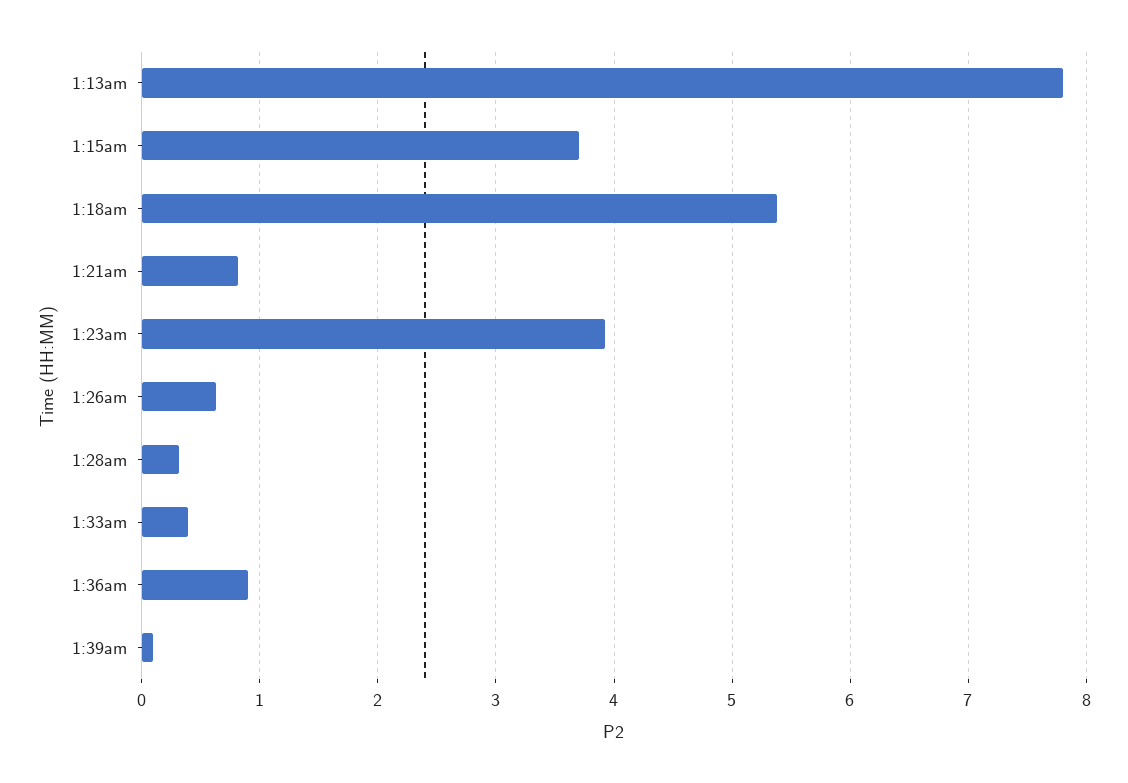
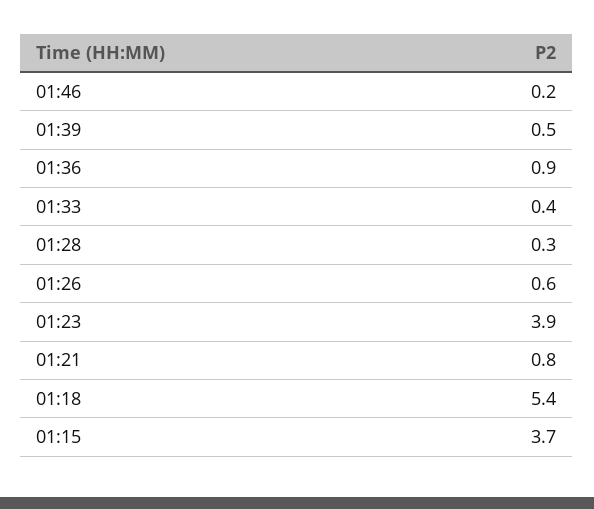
1:13am: 7.8 -> none
1:39am: 0.1 -> 0.5
01:46: none -> 0.2

